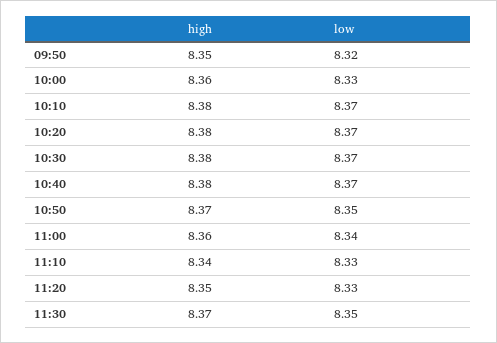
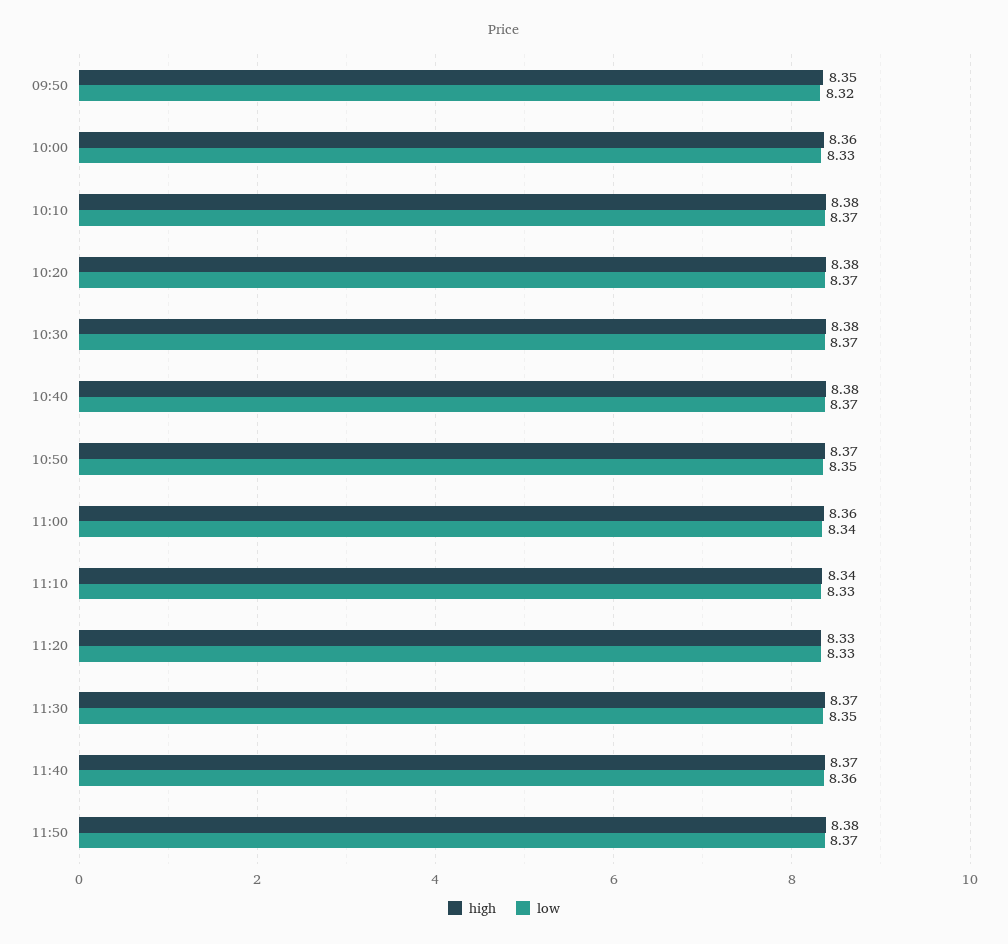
high, 11:20: 8.35 -> 8.33
high, 11:40: none -> 8.37
low, 11:40: none -> 8.36
high, 11:50: none -> 8.38
low, 11:50: none -> 8.37

